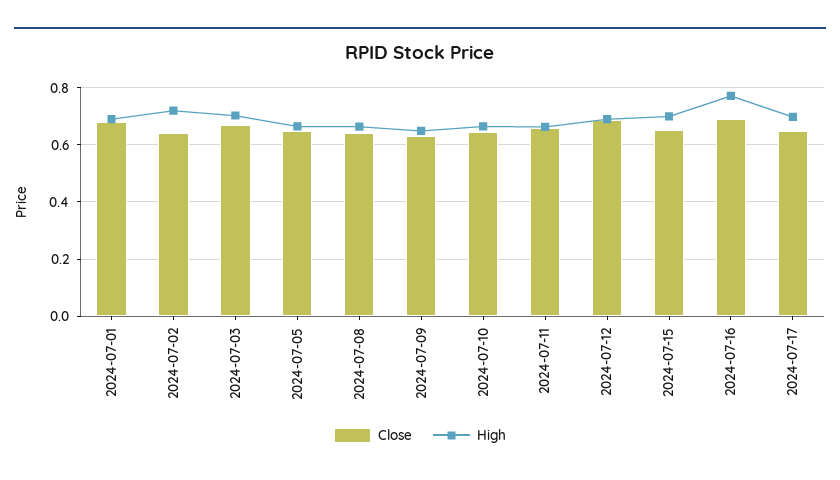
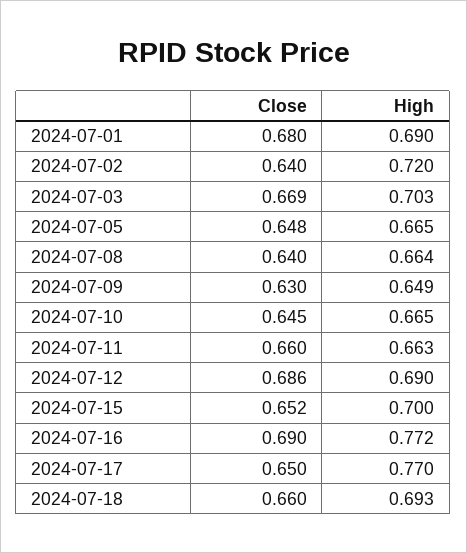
High, 2024-07-17: 0.7 -> 0.77
Close, 2024-07-18: none -> 0.66
High, 2024-07-18: none -> 0.693

